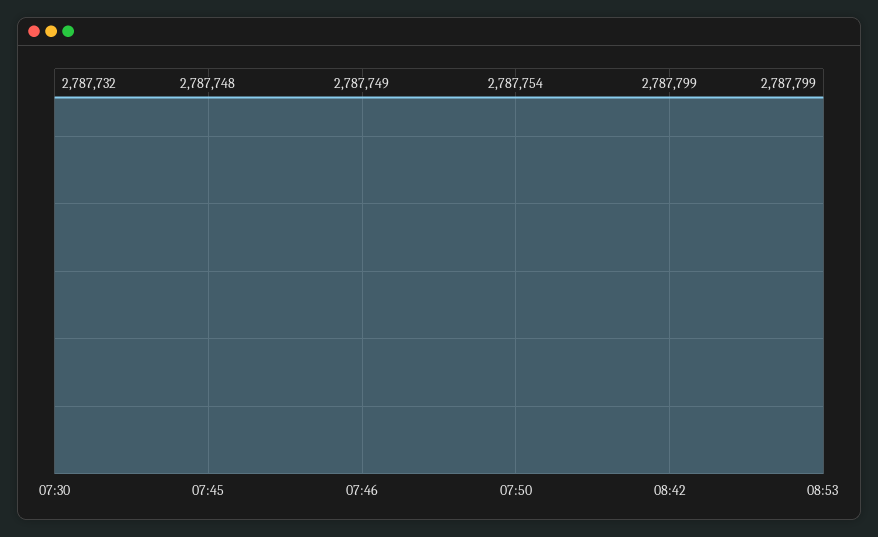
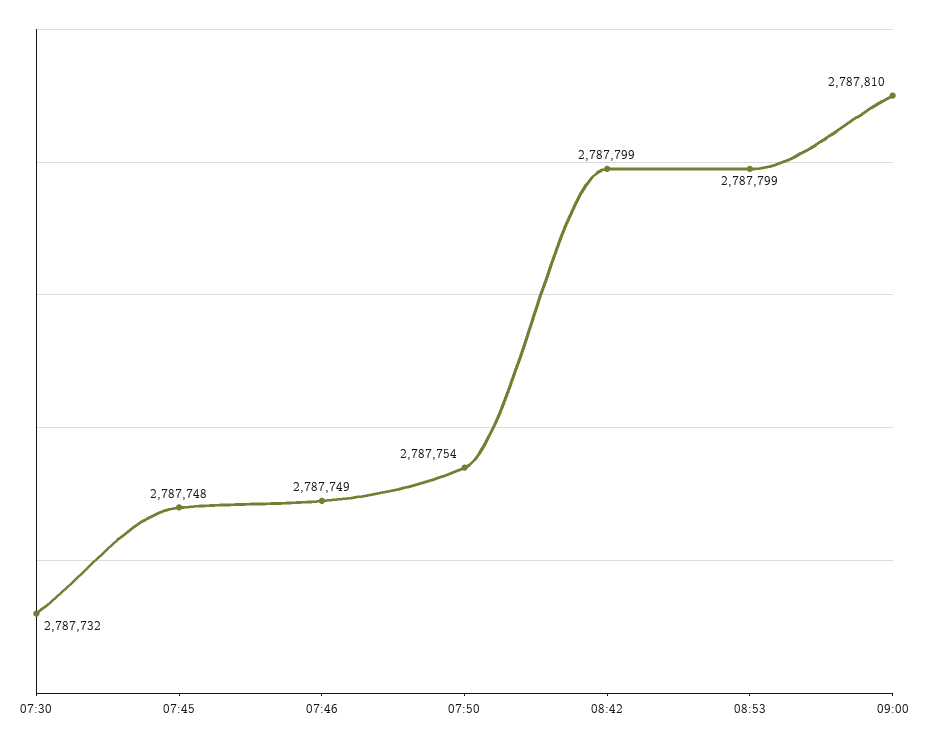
09:00: none -> 2787810

